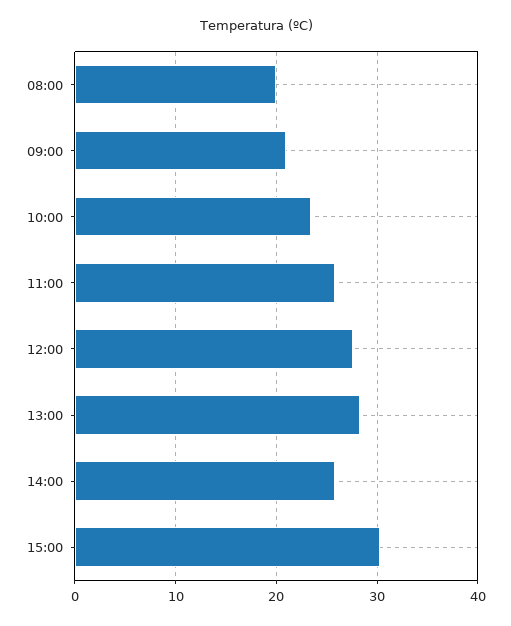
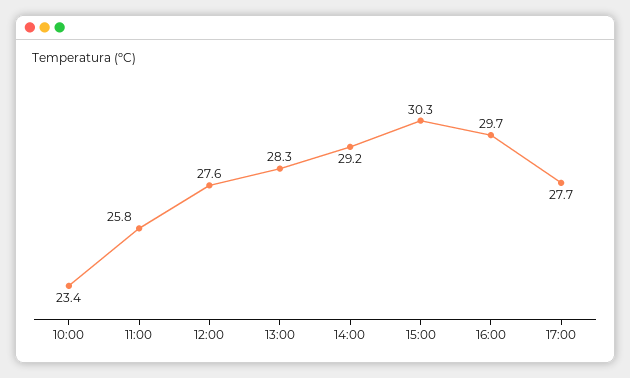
08:00: 20 -> none
09:00: 21 -> none
14:00: 26 -> 29.2
16:00: none -> 29.7
17:00: none -> 27.7

